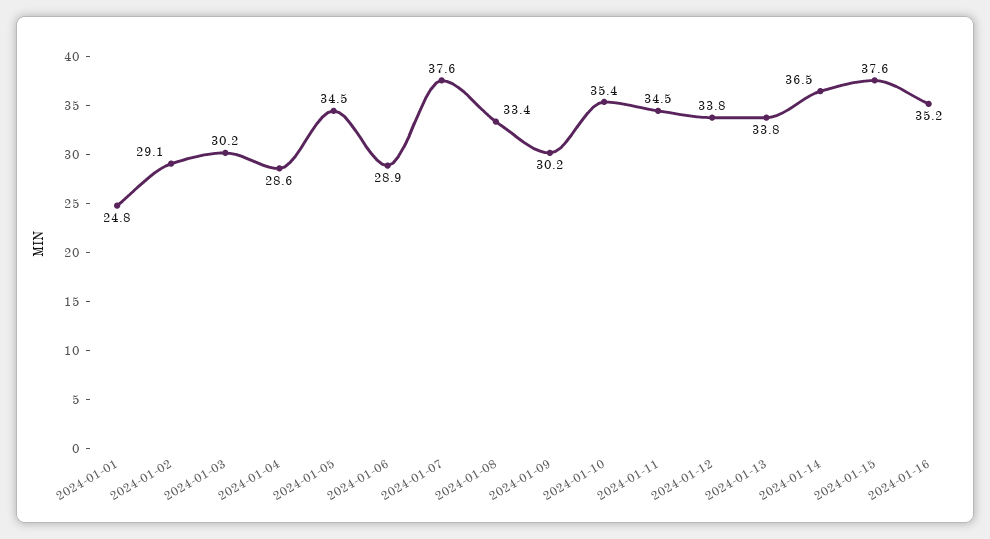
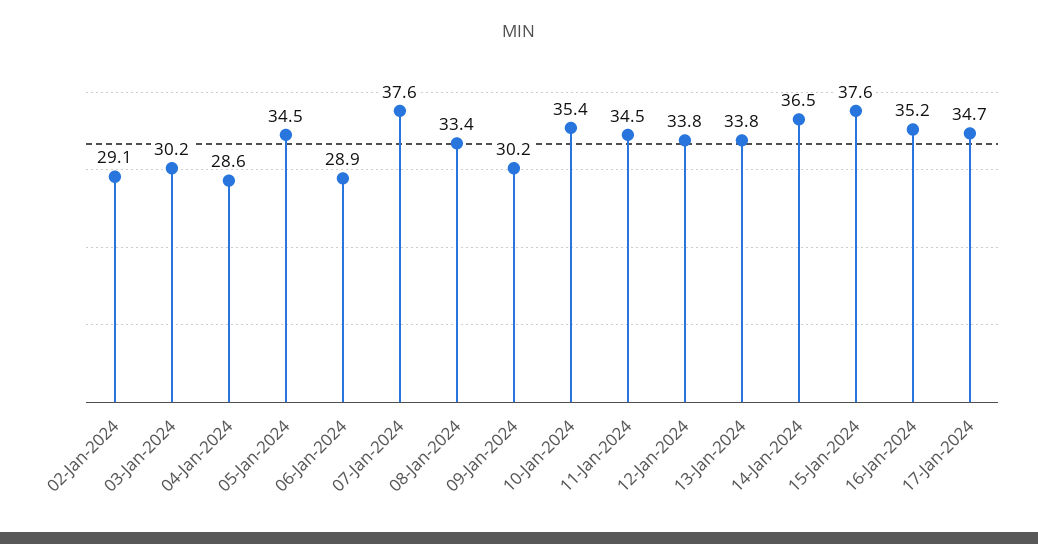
2024-01-01: 24.8 -> none
17-Jan-2024: none -> 34.7

